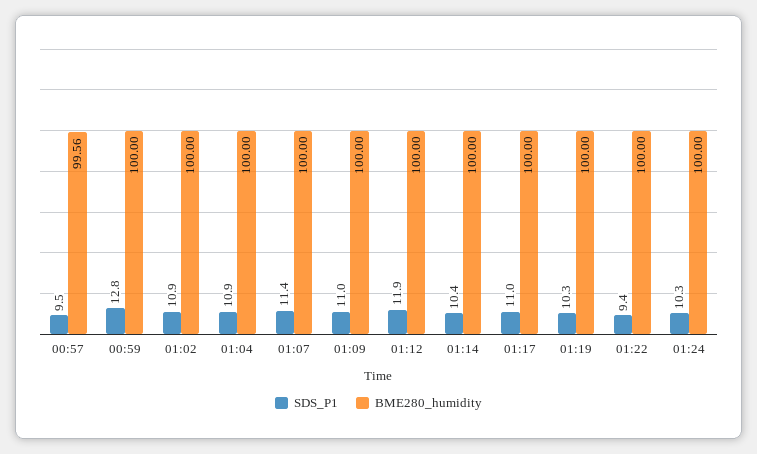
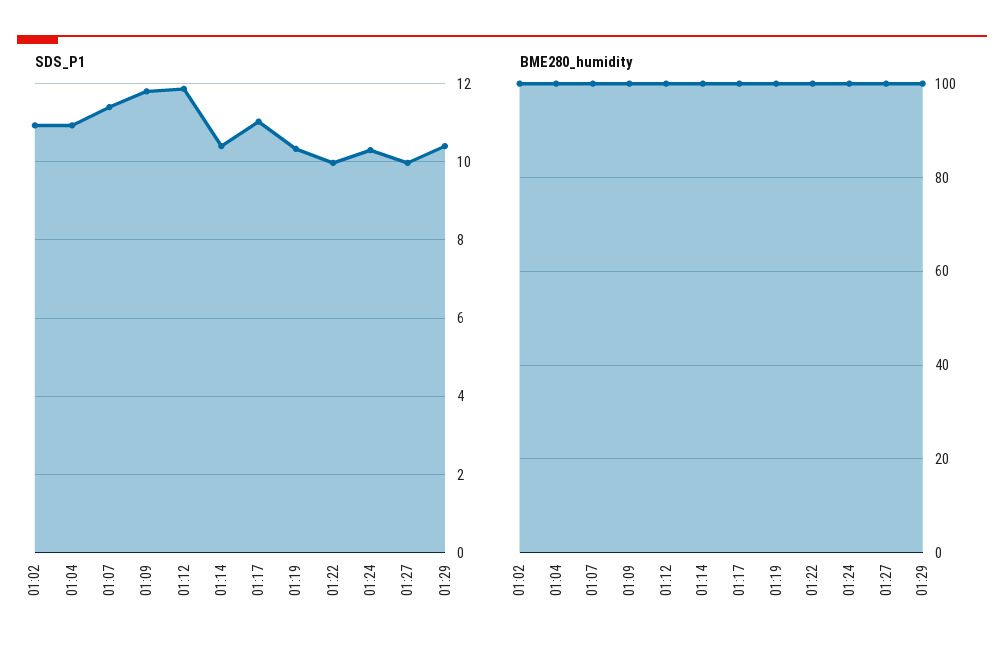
SDS_P1, 00:57: 9.5 -> none
BME280_humidity, 00:57: 99.56 -> none
SDS_P1, 00:59: 12.8 -> none
BME280_humidity, 00:59: 100 -> none
SDS_P1, 01:09: 11 -> 11.8
SDS_P1, 01:22: 9.4 -> 10
SDS_P1, 01:27: none -> 10
SDS_P1, 01:29: none -> 10.4
BME280_humidity, 01:27: none -> 100
BME280_humidity, 01:29: none -> 100

